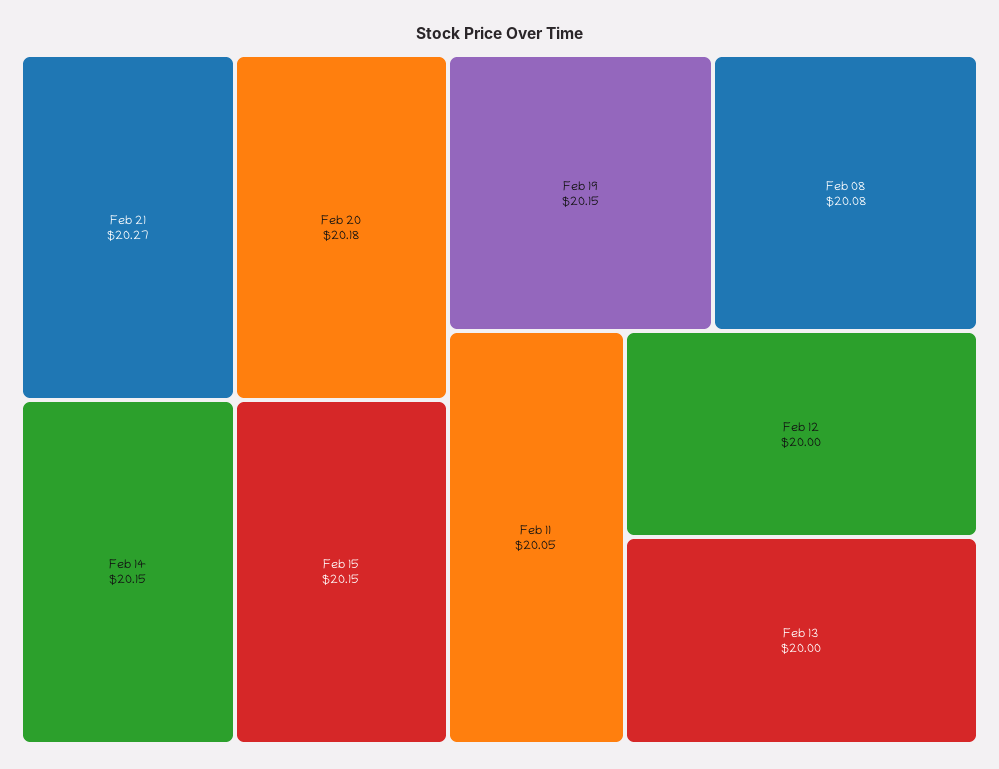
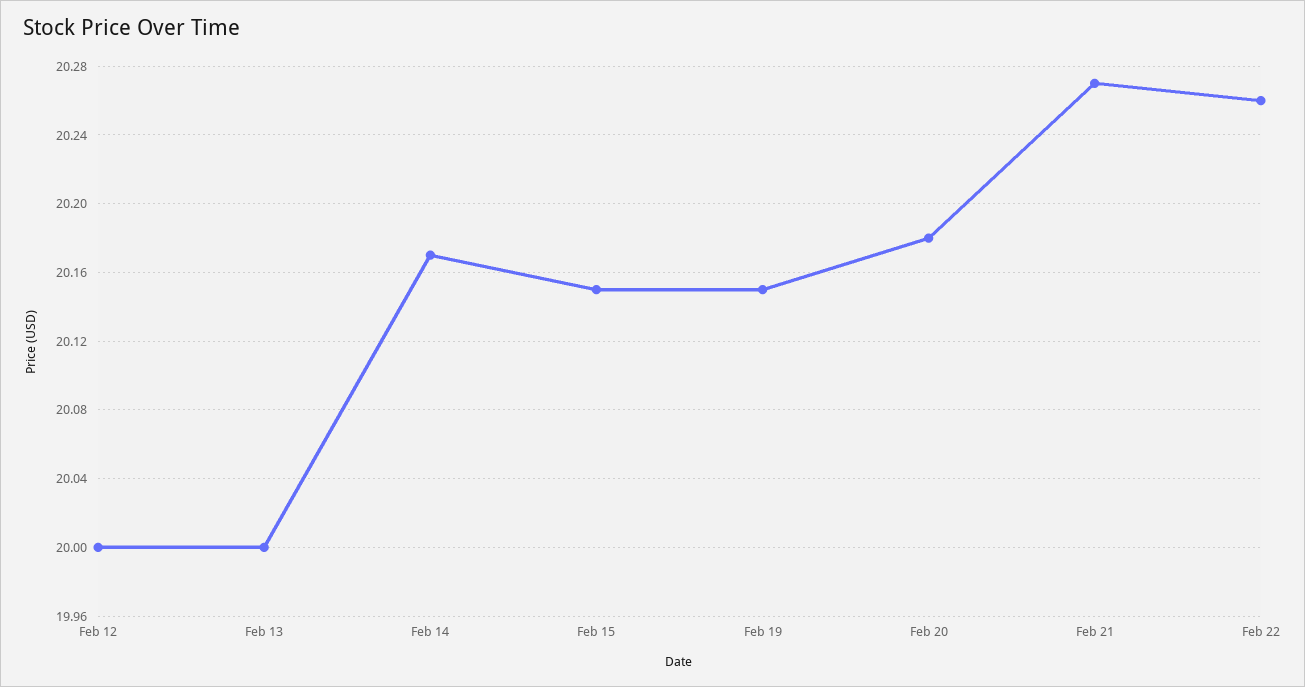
Feb 14: 20.15 -> 20.17
Feb 08: 20.08 -> none
Feb 11: 20.05 -> none
Feb 22: none -> 20.26

